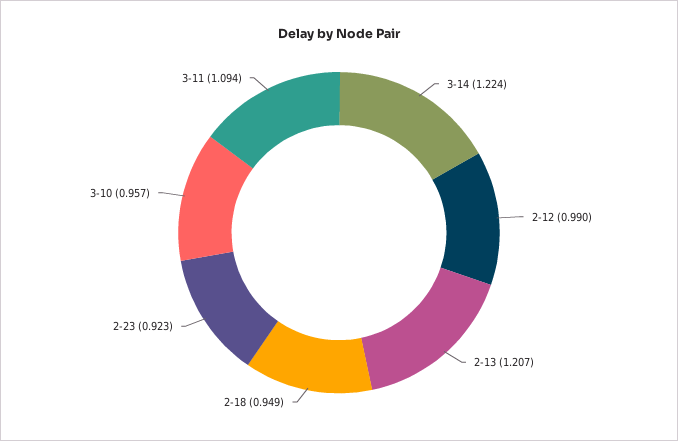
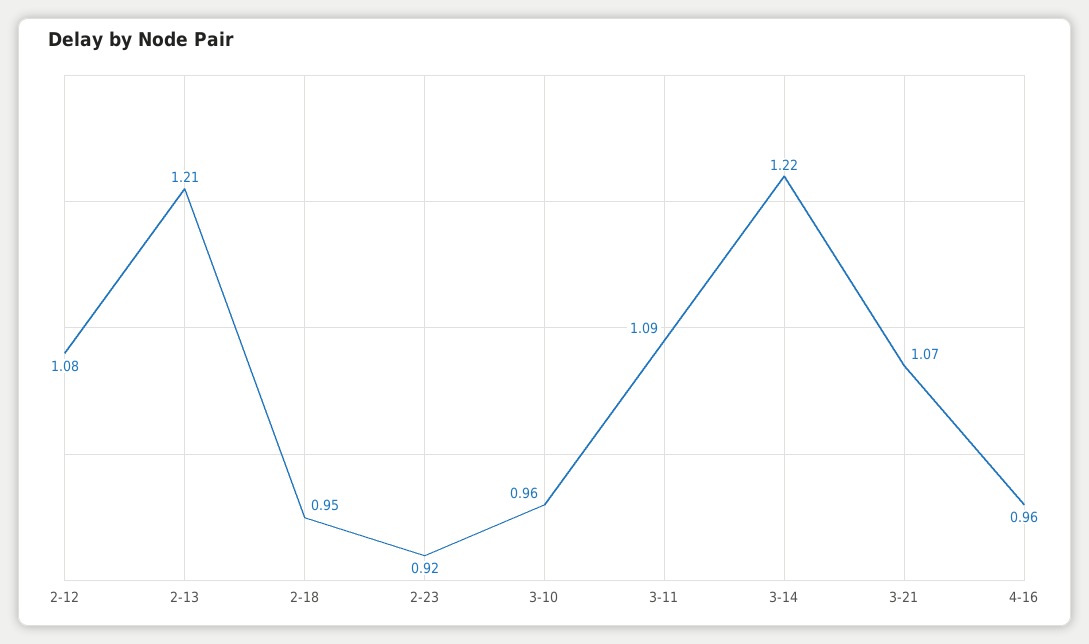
2-12: 0.99 -> 1.08
3-21: none -> 1.07
4-16: none -> 0.96

